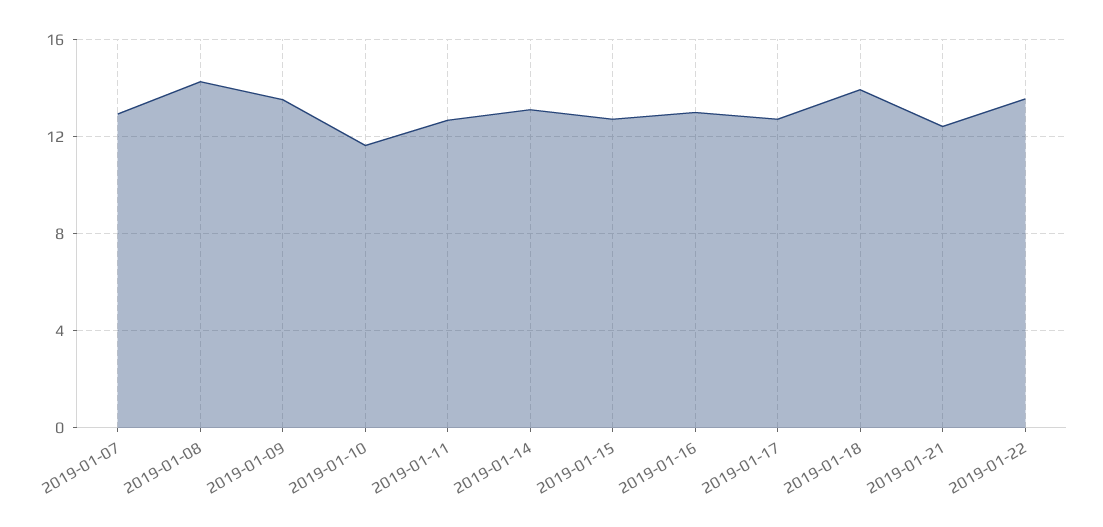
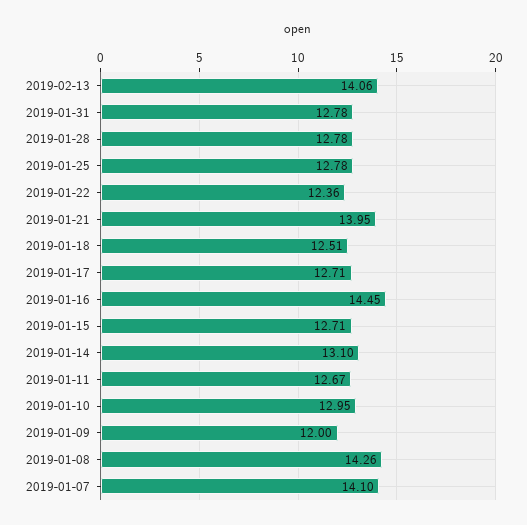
2019-01-07: 13 -> 14.1
2019-01-09: 13.5 -> 12
2019-01-10: 11.5 -> 12.95
2019-01-16: 13 -> 14.45
2019-01-18: 14 -> 12.51
2019-01-21: 12.5 -> 13.95
2019-01-22: 13.5 -> 12.36
2019-02-13: none -> 14.06
2019-01-31: none -> 12.78
2019-01-28: none -> 12.78
2019-01-25: none -> 12.78

